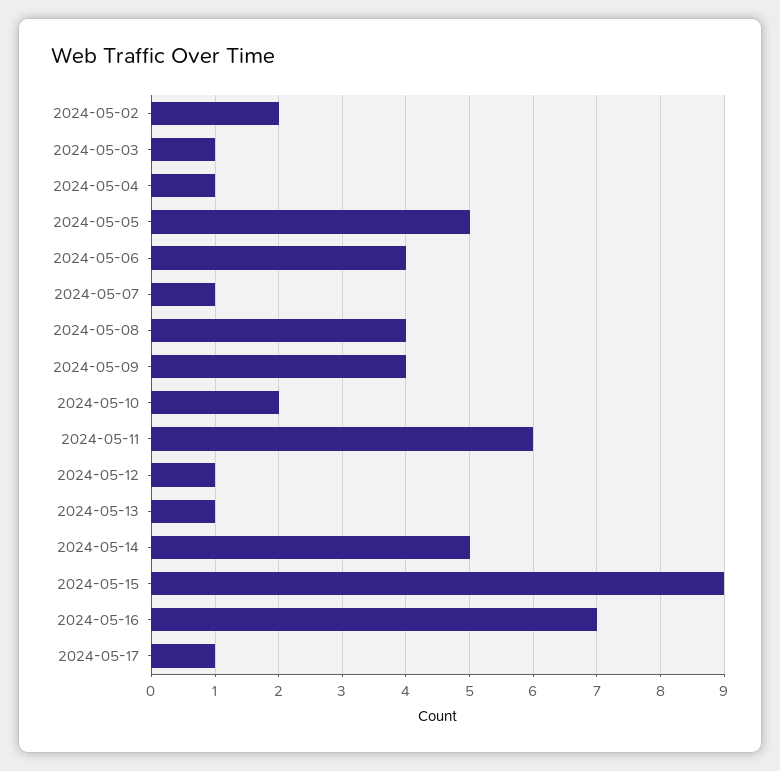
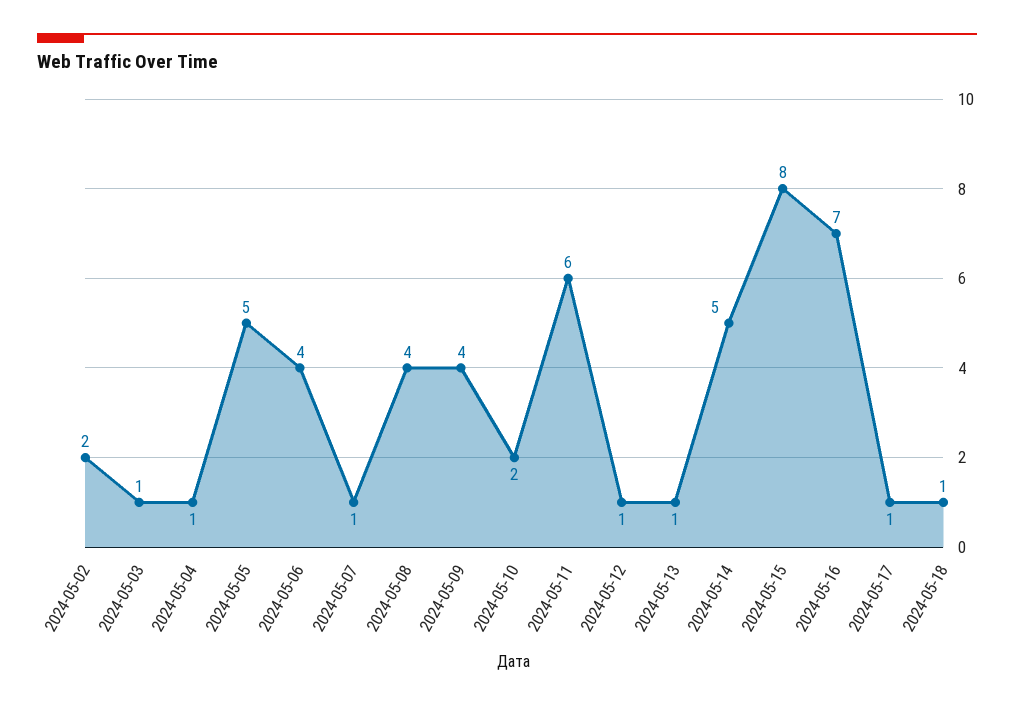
2024-05-15: 9 -> 8
2024-05-18: none -> 1

